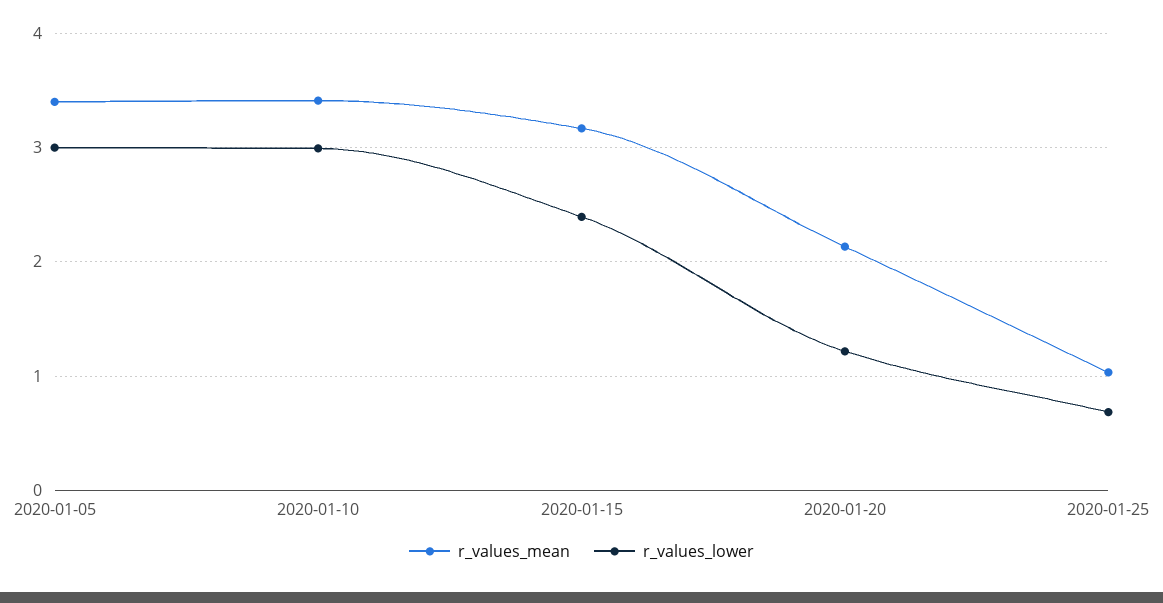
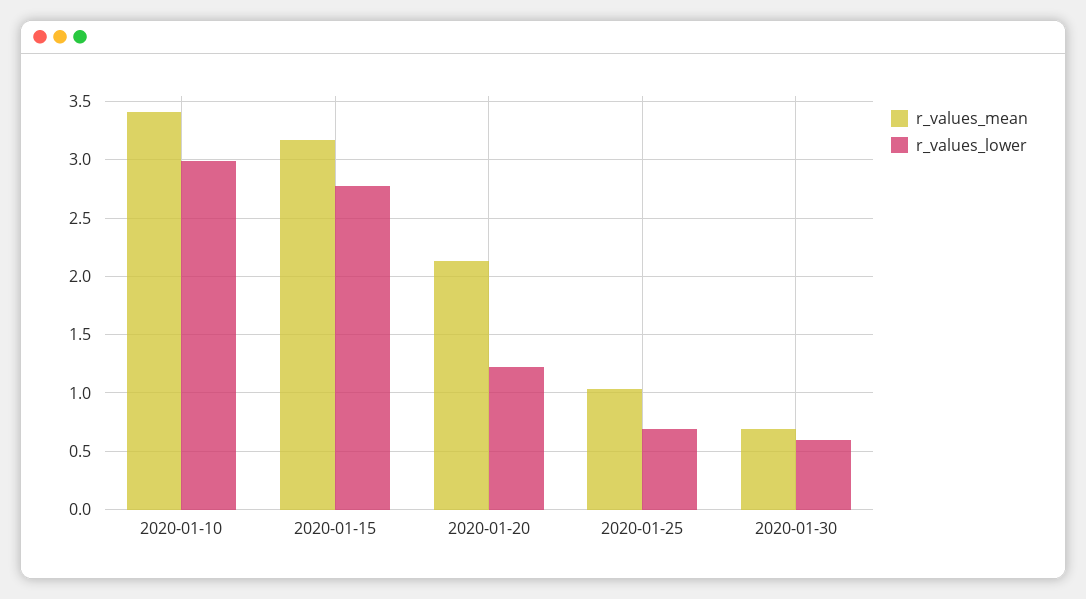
r_values_mean, 2020-01-05: 3.4 -> none
r_values_lower, 2020-01-05: 3 -> none
r_values_lower, 2020-01-15: 2.4 -> 2.8
r_values_mean, 2020-01-30: none -> 0.7
r_values_lower, 2020-01-30: none -> 0.6

